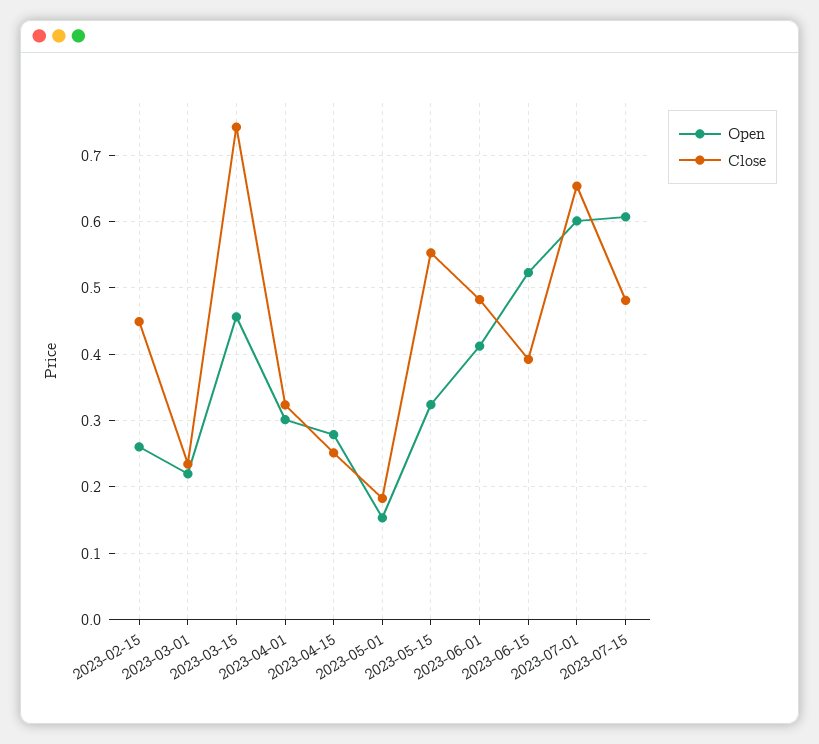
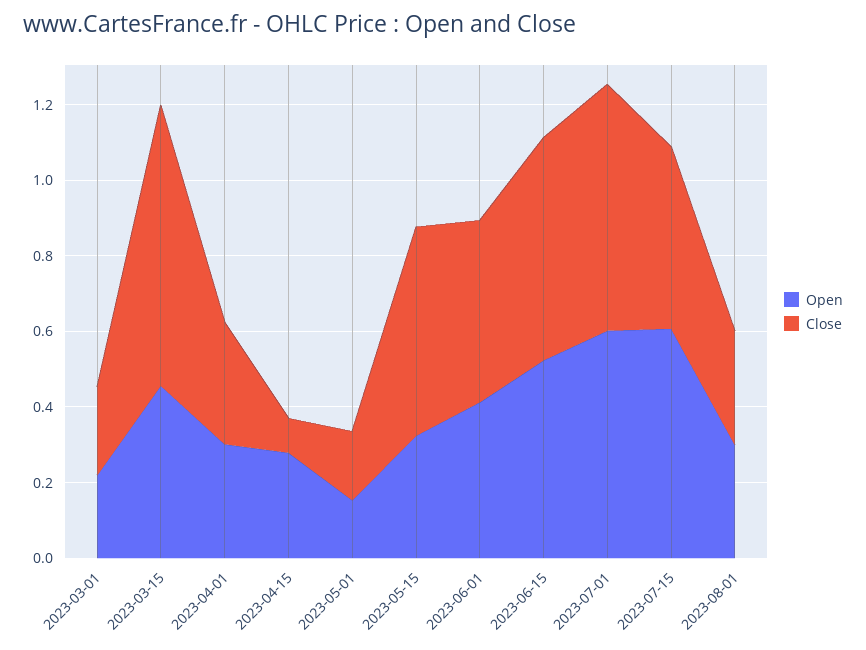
Open, 2023-02-15: 0.26 -> none
Close, 2023-02-15: 0.45 -> none
Close, 2023-04-15: 0.25 -> 0.1
Close, 2023-06-15: 0.39 -> 0.6
Open, 2023-08-01: none -> 0.3
Close, 2023-08-01: none -> 0.3

